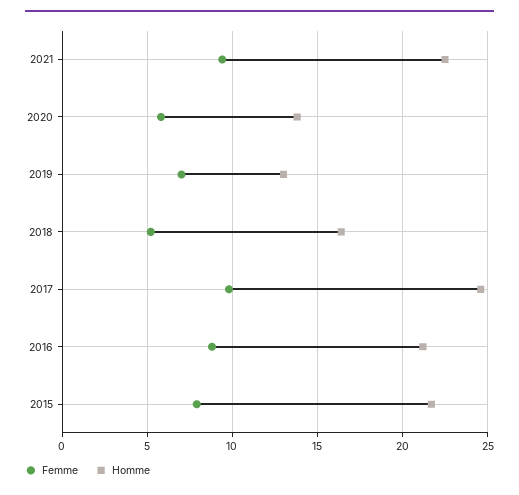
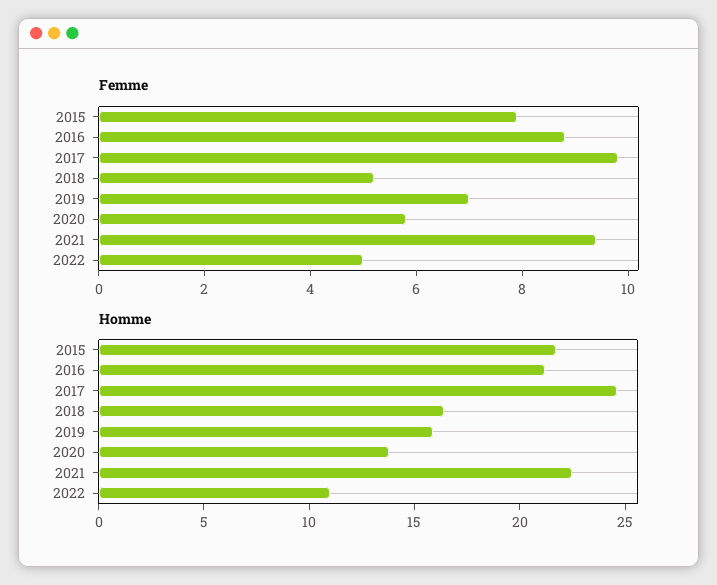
Homme, 2019: 13 -> 16
Femme, 2022: none -> 5
Homme, 2022: none -> 11

